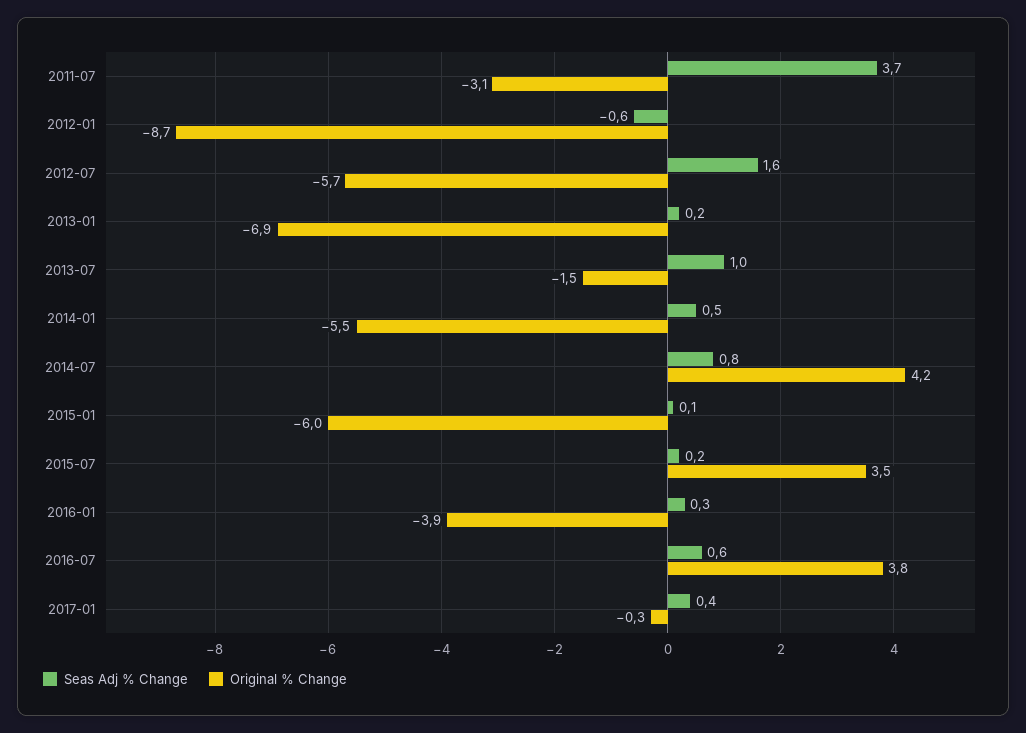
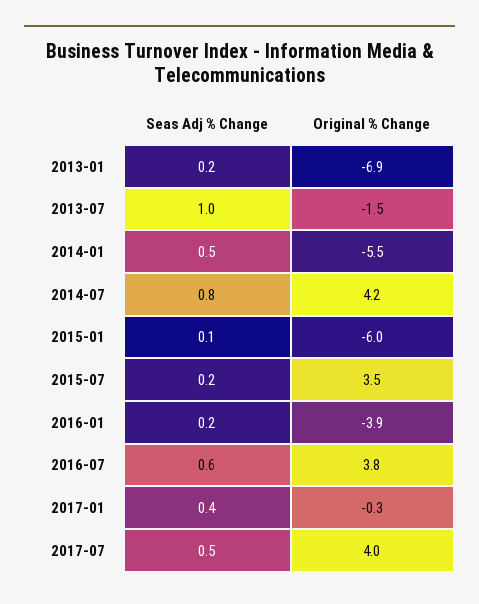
Seas Adj % Change, 2011-07: 3.7 -> none
Original % Change, 2011-07: -3.1 -> none
Seas Adj % Change, 2012-01: -0.6 -> none
Original % Change, 2012-01: -8.7 -> none
Seas Adj % Change, 2012-07: 1.6 -> none
Original % Change, 2012-07: -5.7 -> none
Seas Adj % Change, 2016-01: 0.3 -> 0.2
Seas Adj % Change, 2017-07: none -> 0.5
Original % Change, 2017-07: none -> 4

